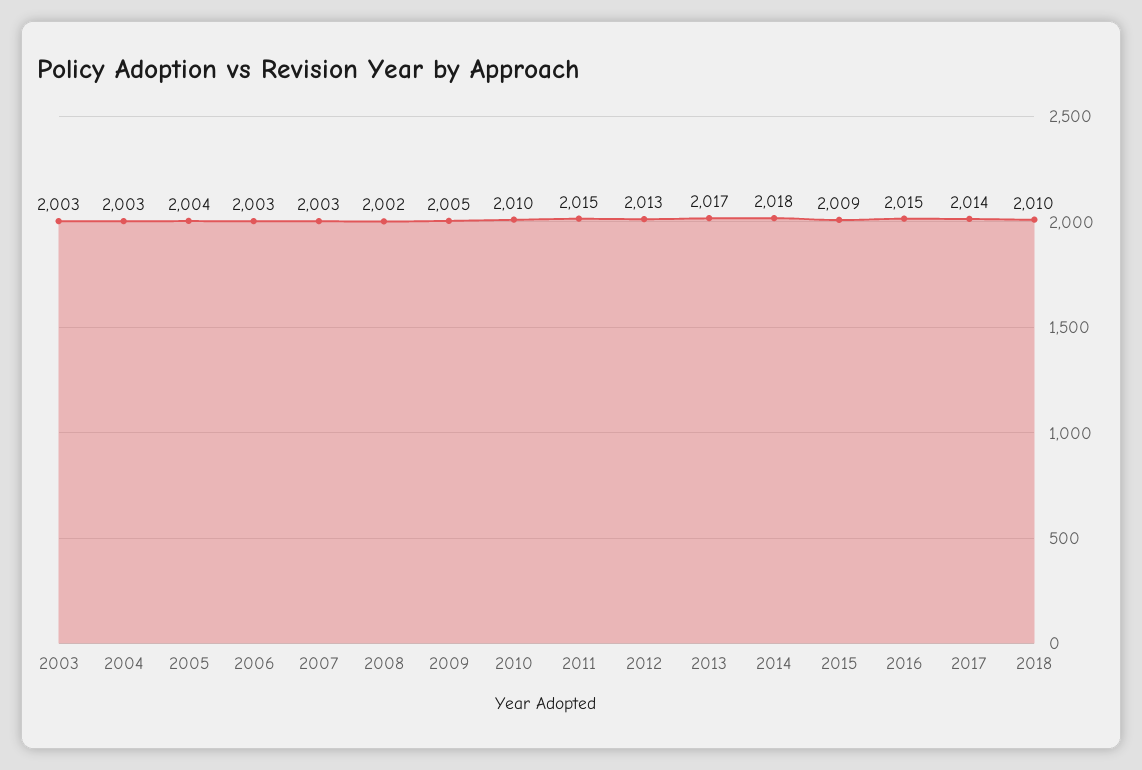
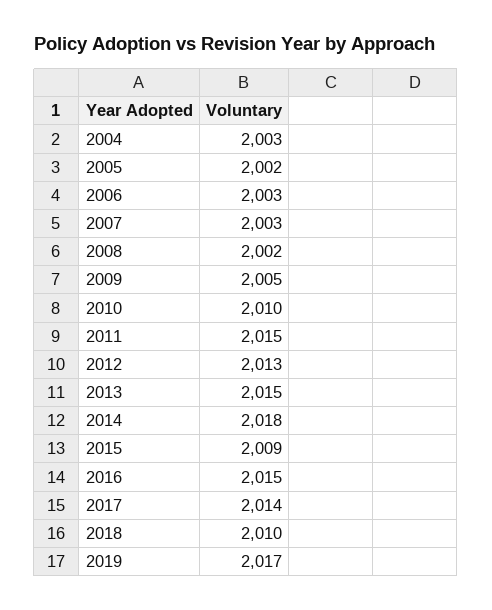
2003: 2003 -> none
2005: 2004 -> 2002
2013: 2017 -> 2015
2019: none -> 2017

